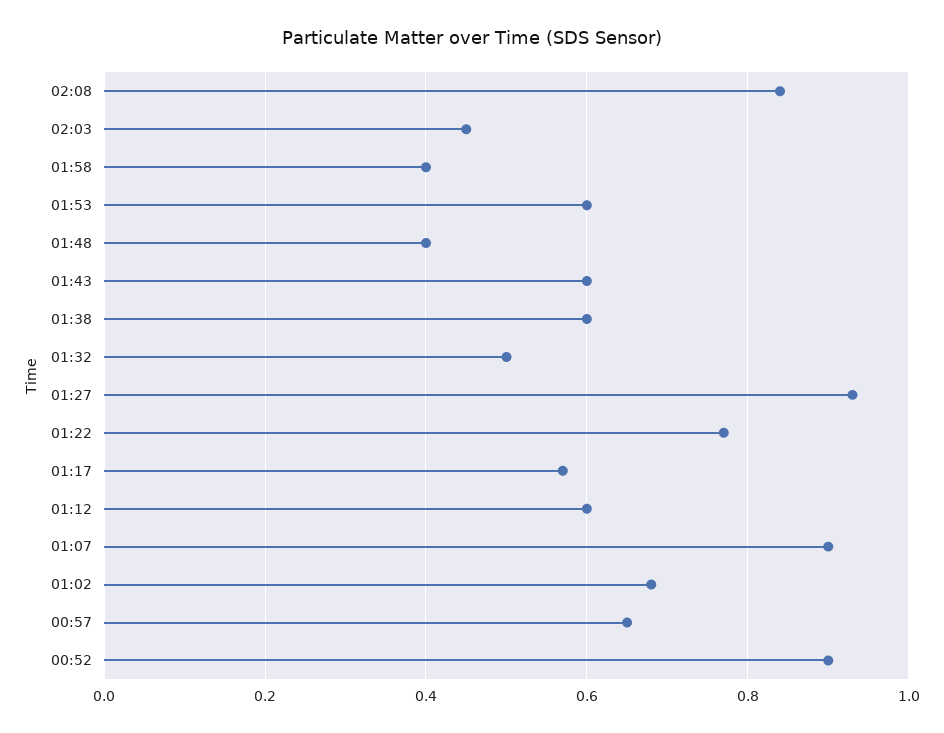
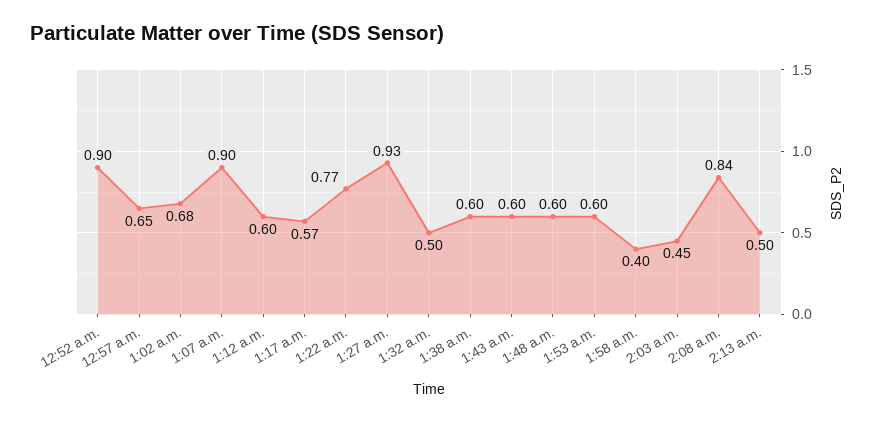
01:48: 0.4 -> 0.6
2:13 a.m.: none -> 0.5

